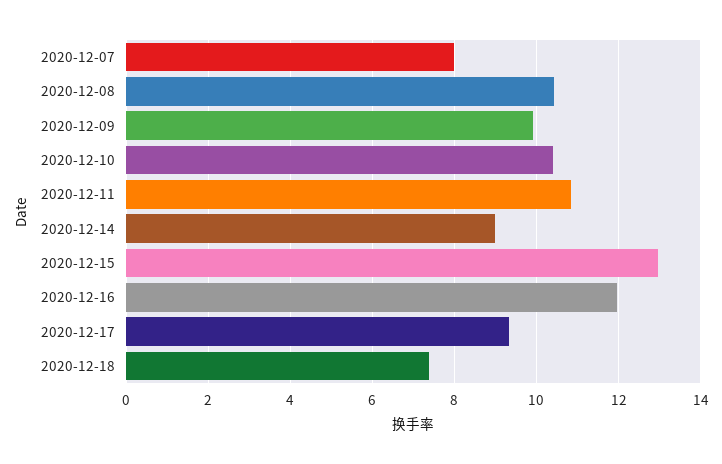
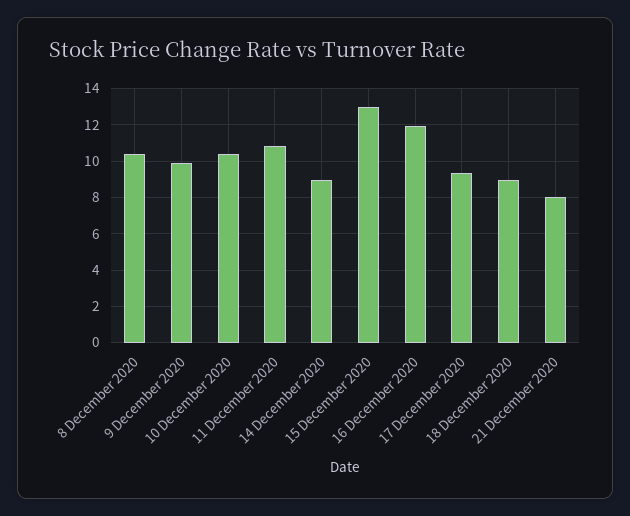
2020-12-07: 8 -> none
2020-12-18: 7.4 -> 9
21 December 2020: none -> 8

